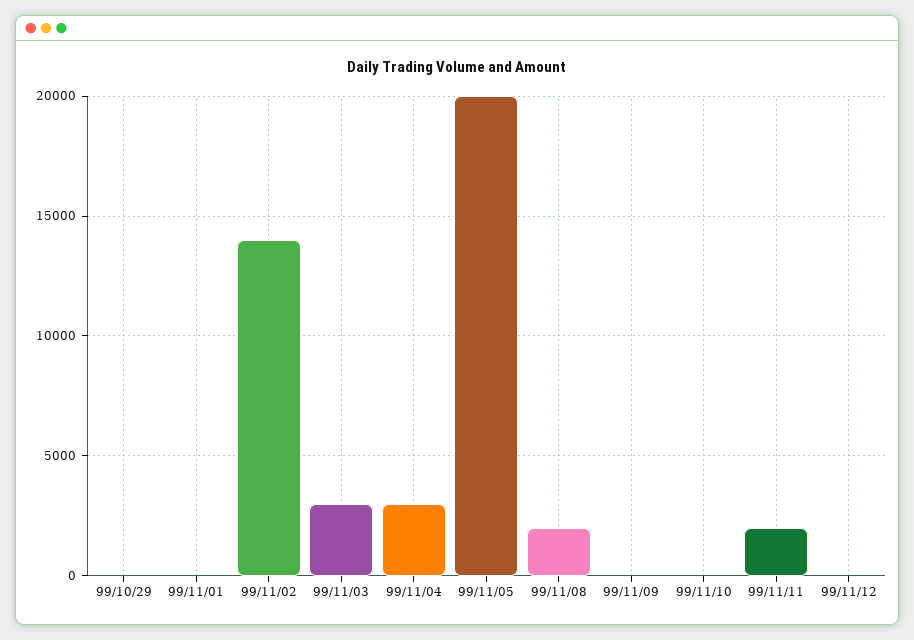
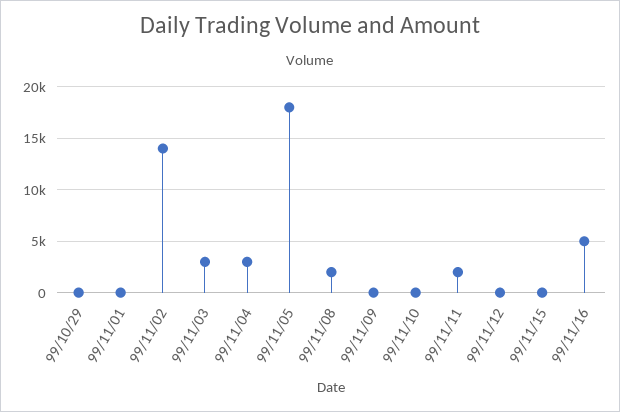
99/11/05: 20000 -> 18000
99/11/15: none -> 0
99/11/16: none -> 5000

